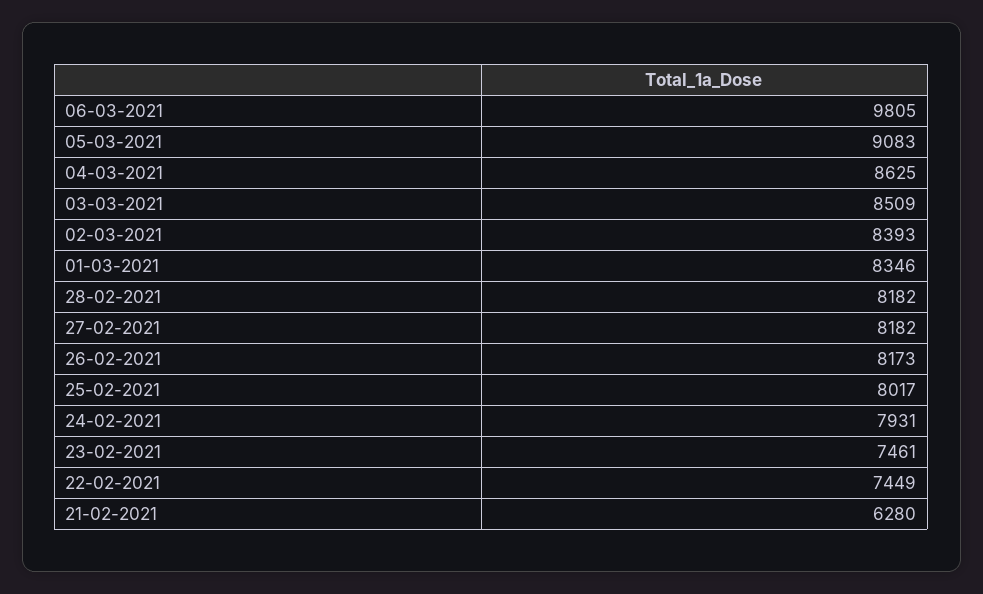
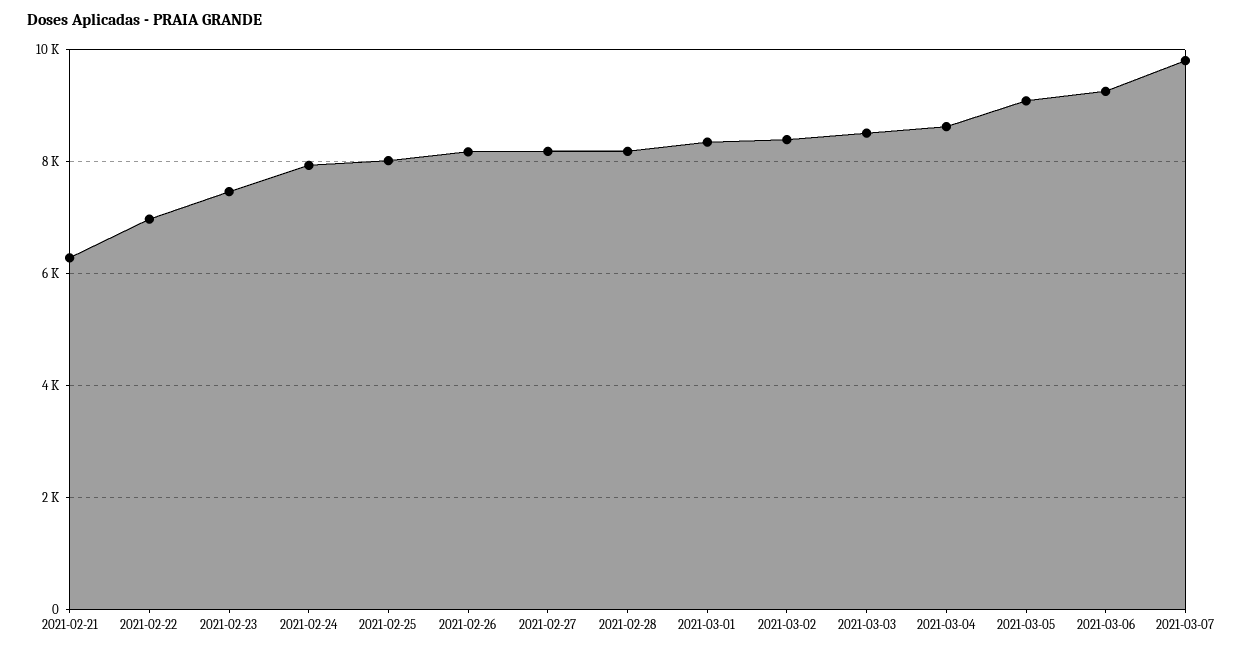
06-03-2021: 9805 -> 9200
22-02-2021: 7449 -> 7000
2021-03-07: none -> 9800

